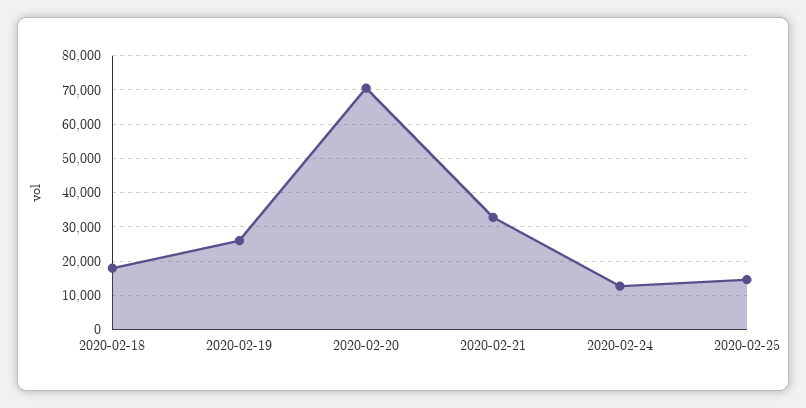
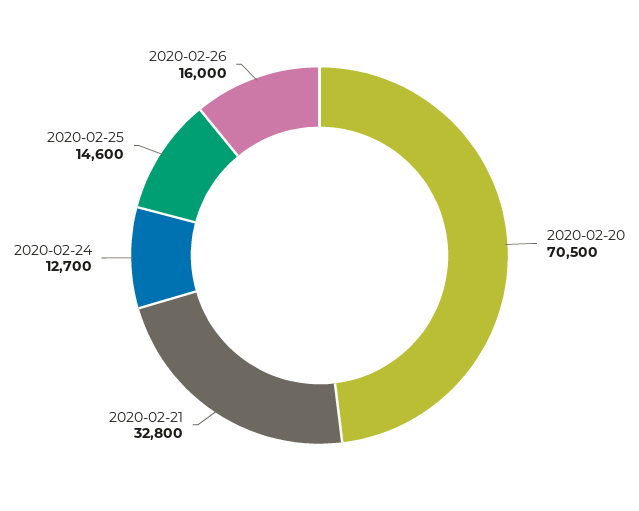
2020-02-18: 18000 -> none
2020-02-19: 26000 -> none
2020-02-26: none -> 16000

